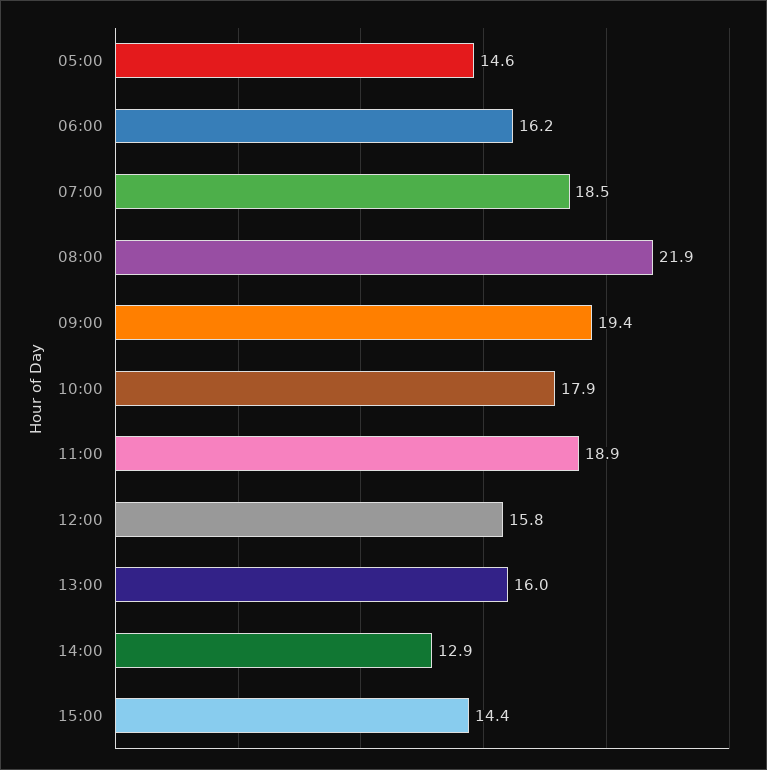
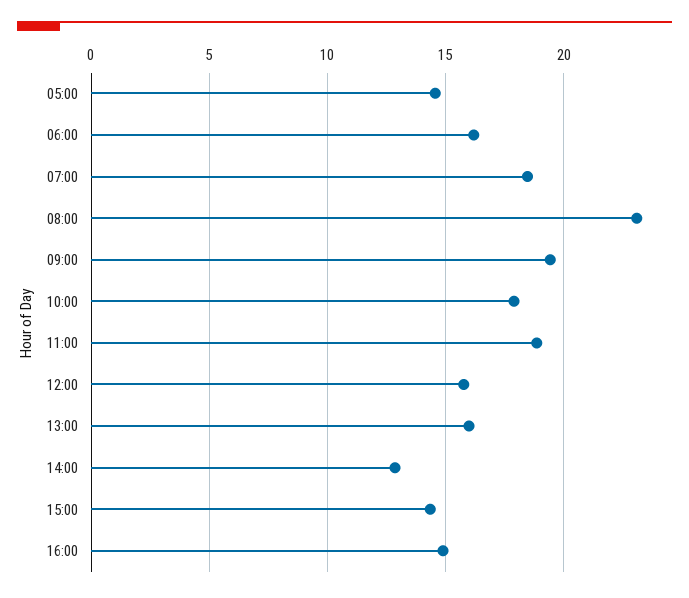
08:00: 21.9 -> 23
16:00: none -> 15

